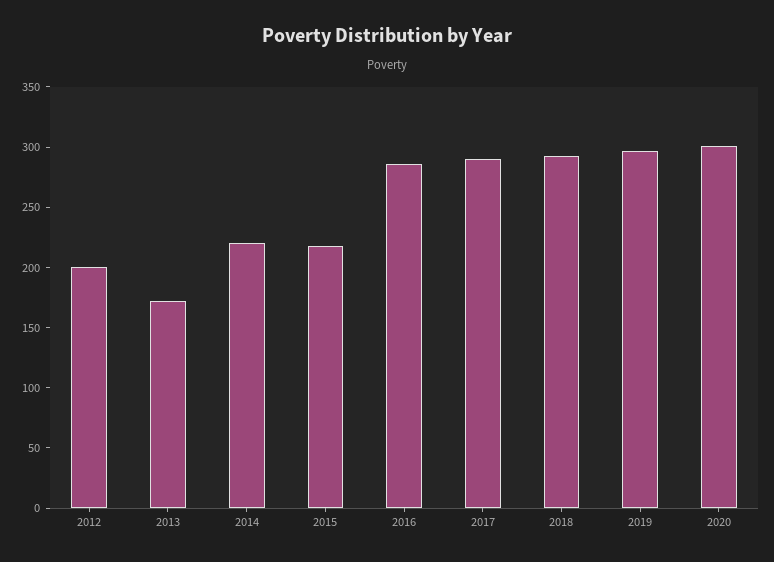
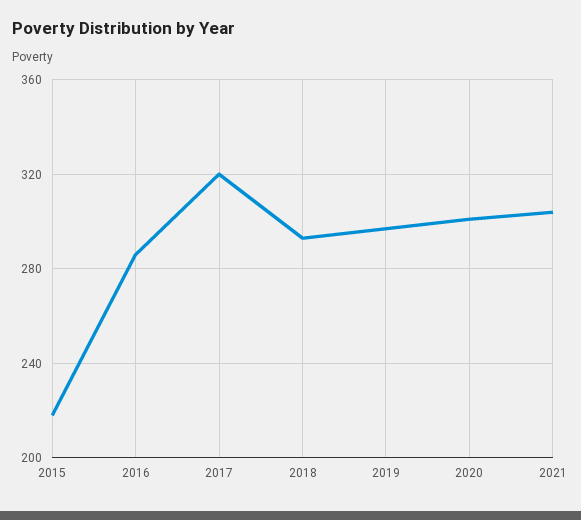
2012: 200 -> none
2013: 170 -> none
2014: 220 -> none
2017: 290 -> 320
2021: none -> 305

